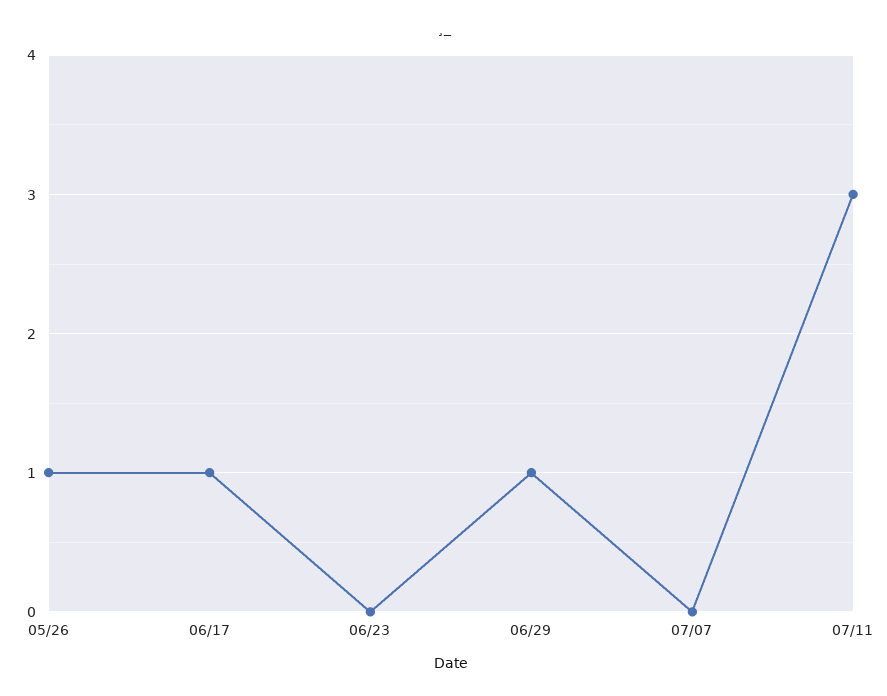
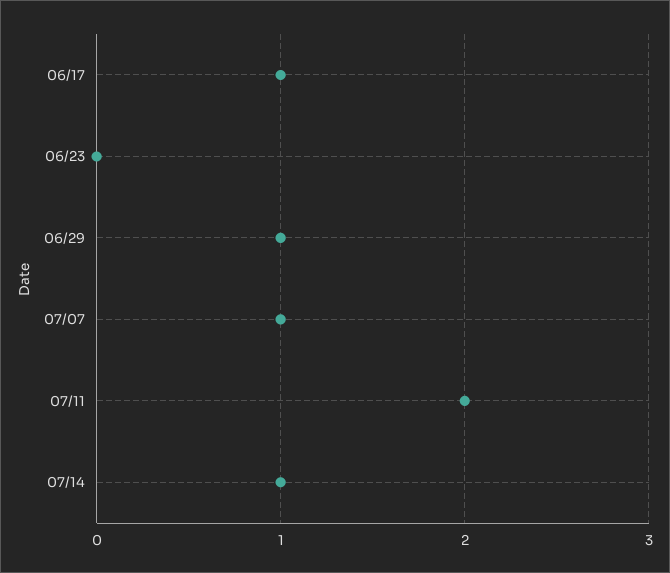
05/26: 1 -> none
07/07: 0 -> 1
07/11: 3 -> 2
07/14: none -> 1

